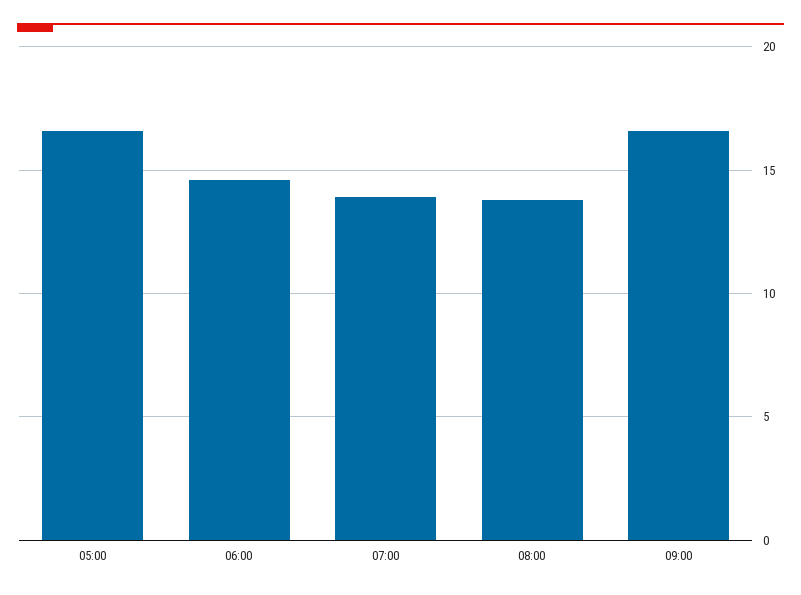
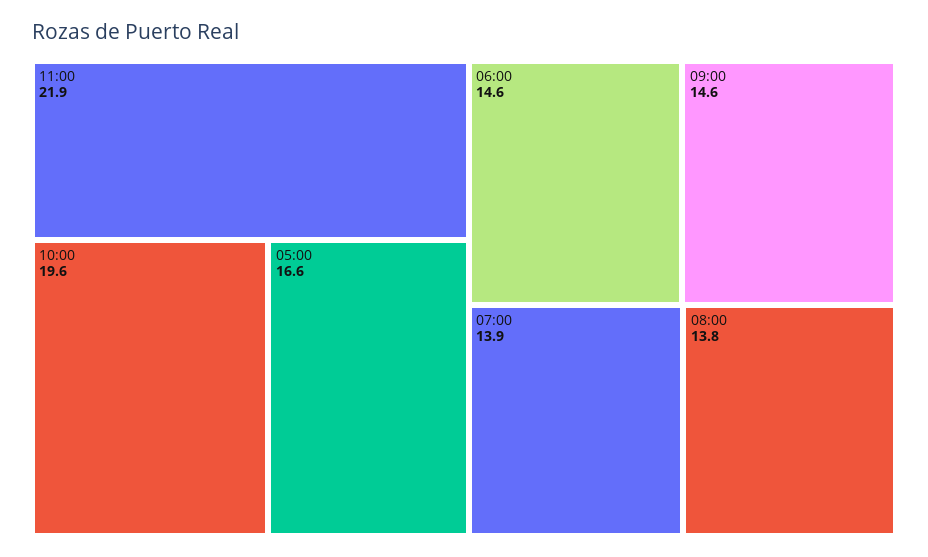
09:00: 16.5 -> 14.6
11:00: none -> 21.9
10:00: none -> 19.6

